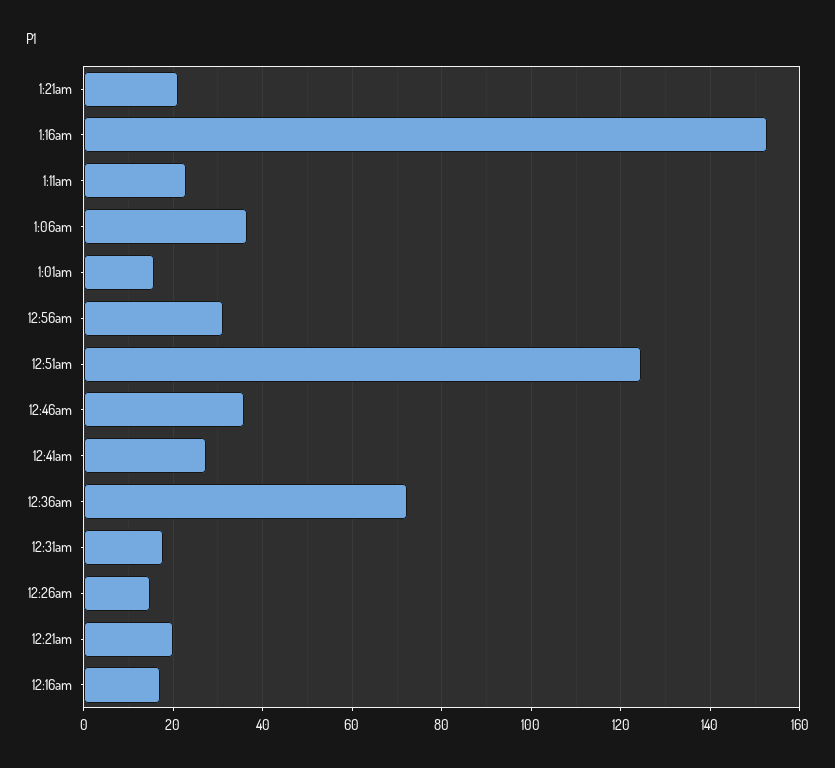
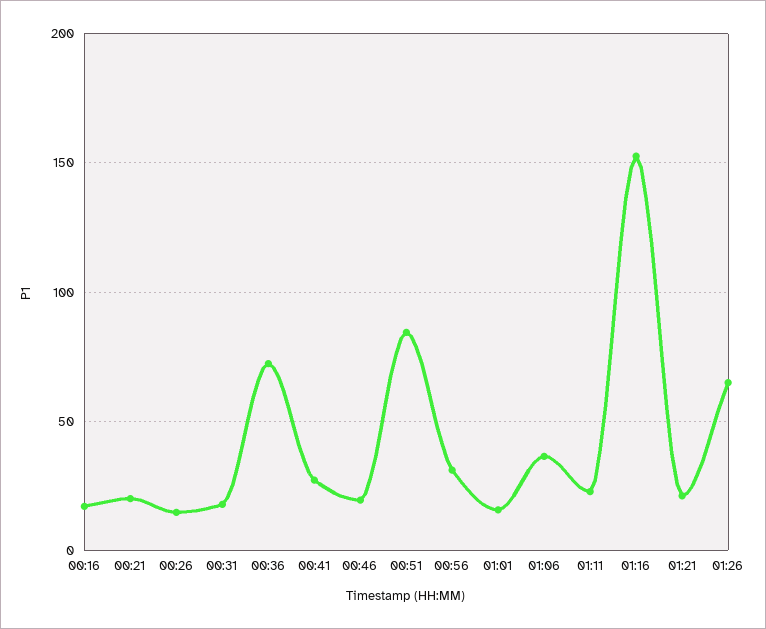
12:51am: 124 -> 85
12:46am: 36 -> 20
01:26: none -> 65

